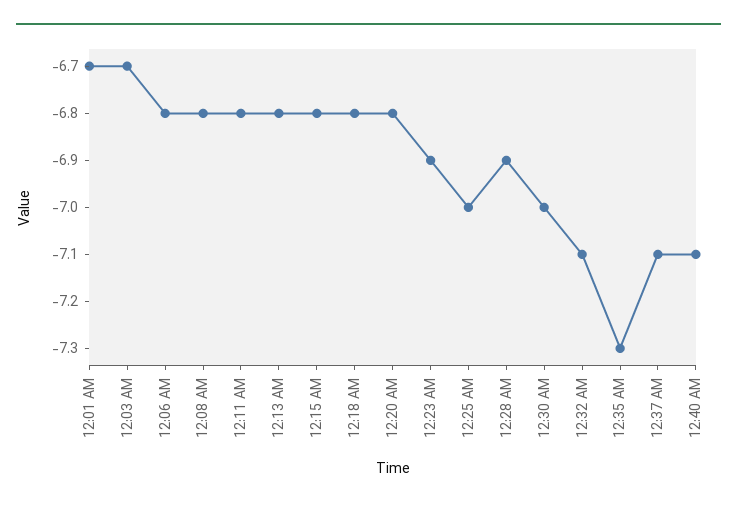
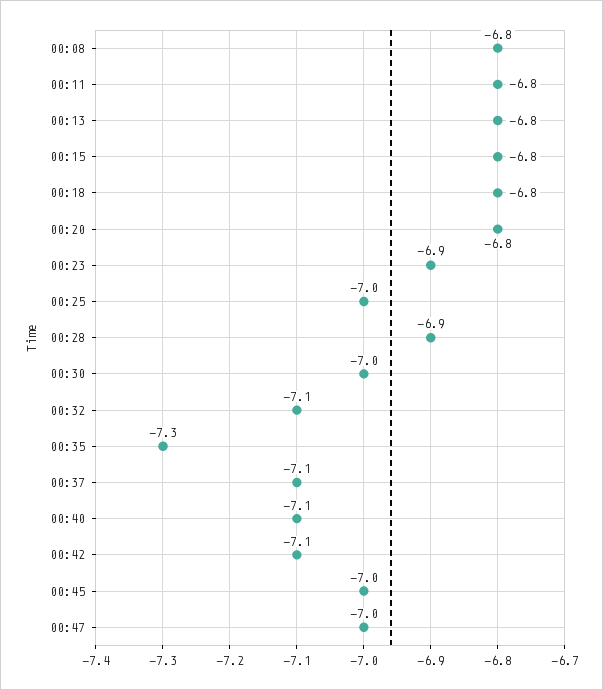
12:01 AM: -6.7 -> none
12:03 AM: -6.7 -> none
12:06 AM: -6.8 -> none
00:42: none -> -7.1
00:45: none -> -7
00:47: none -> -7

